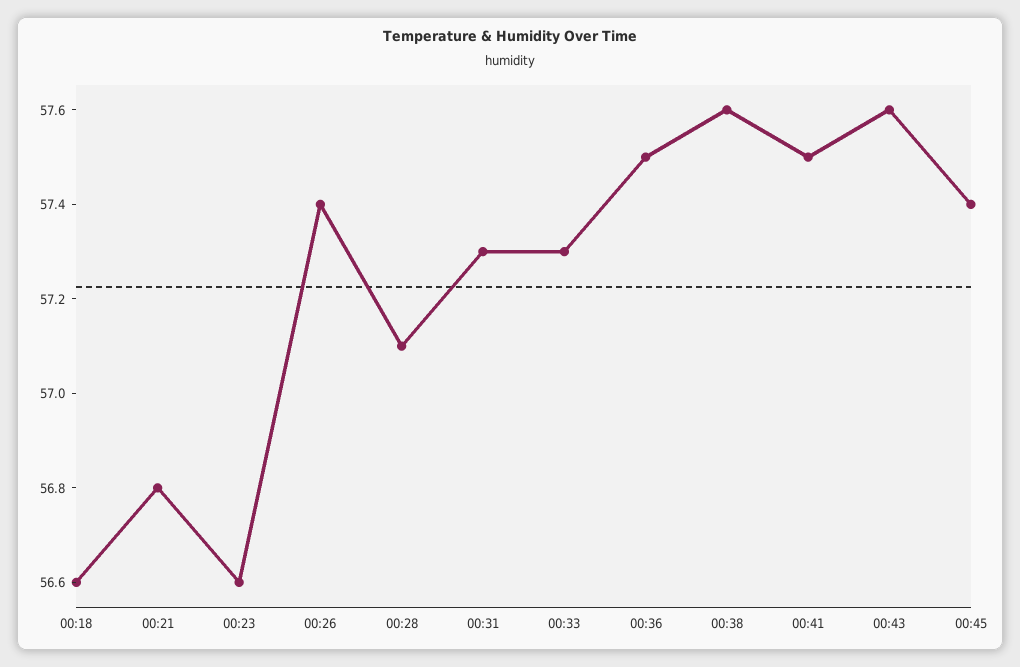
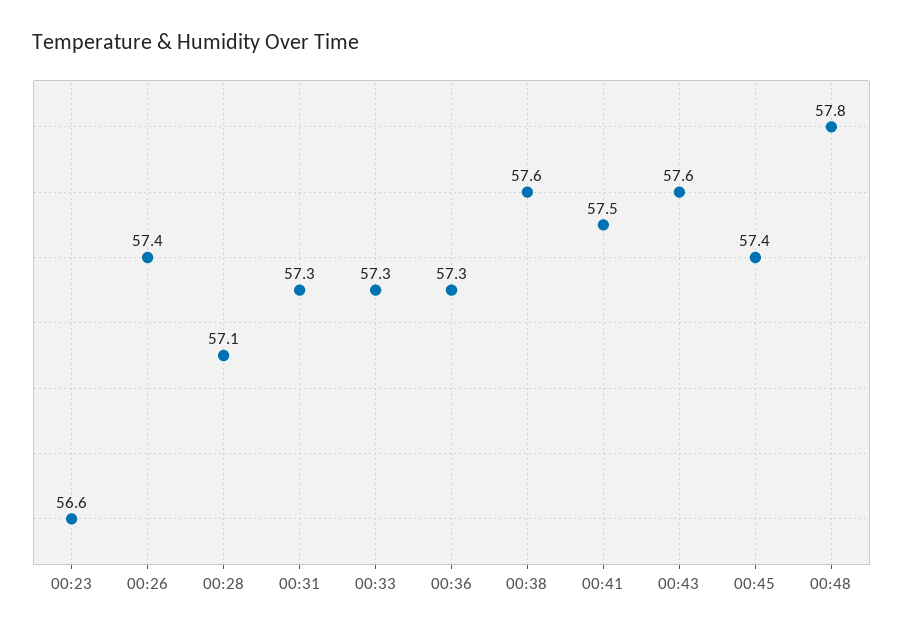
00:18: 56.6 -> none
00:21: 56.8 -> none
00:36: 57.5 -> 57.3
00:48: none -> 57.8

